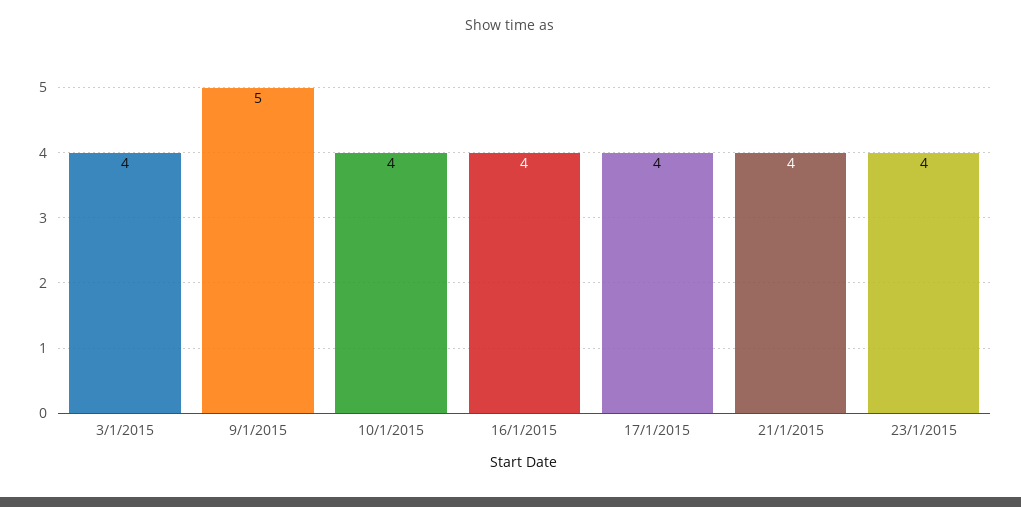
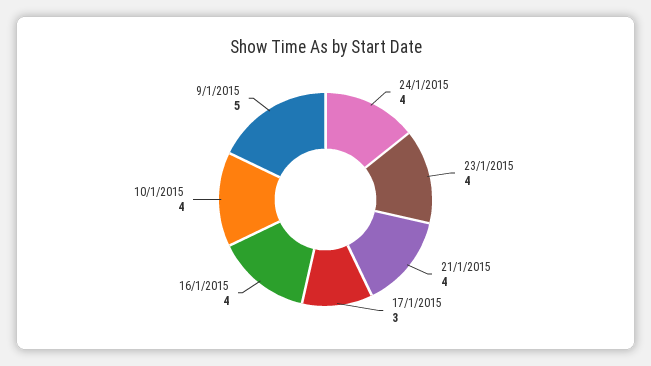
3/1/2015: 4 -> none
17/1/2015: 4 -> 3
24/1/2015: none -> 4

